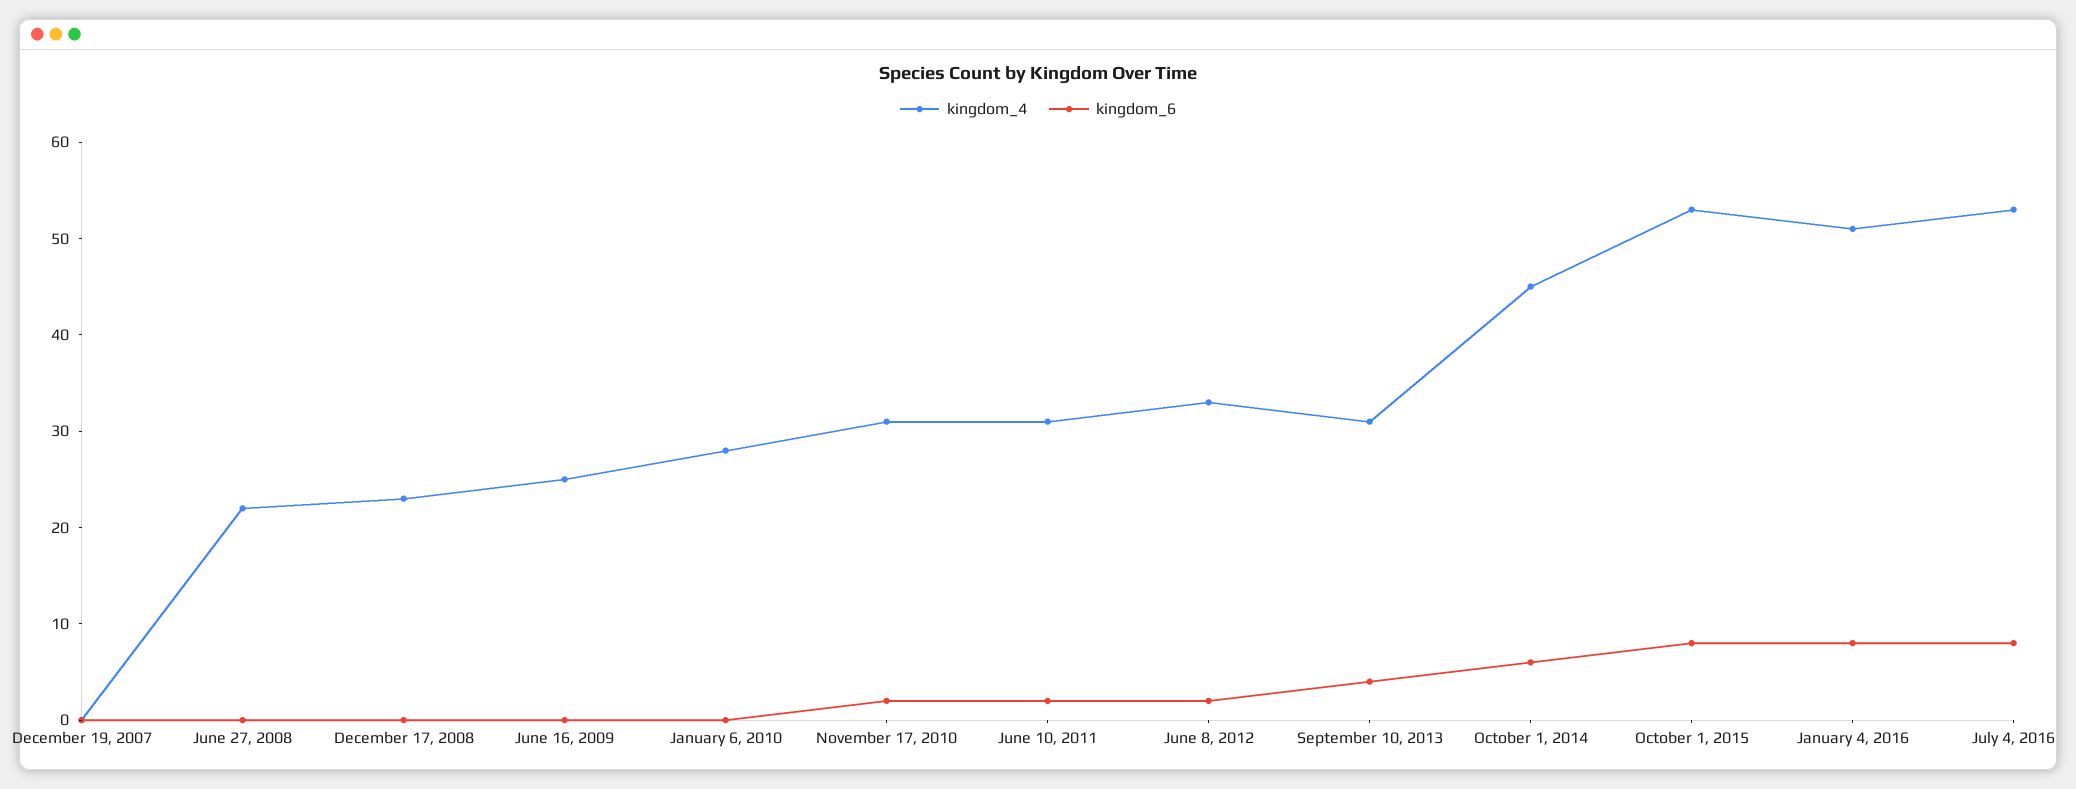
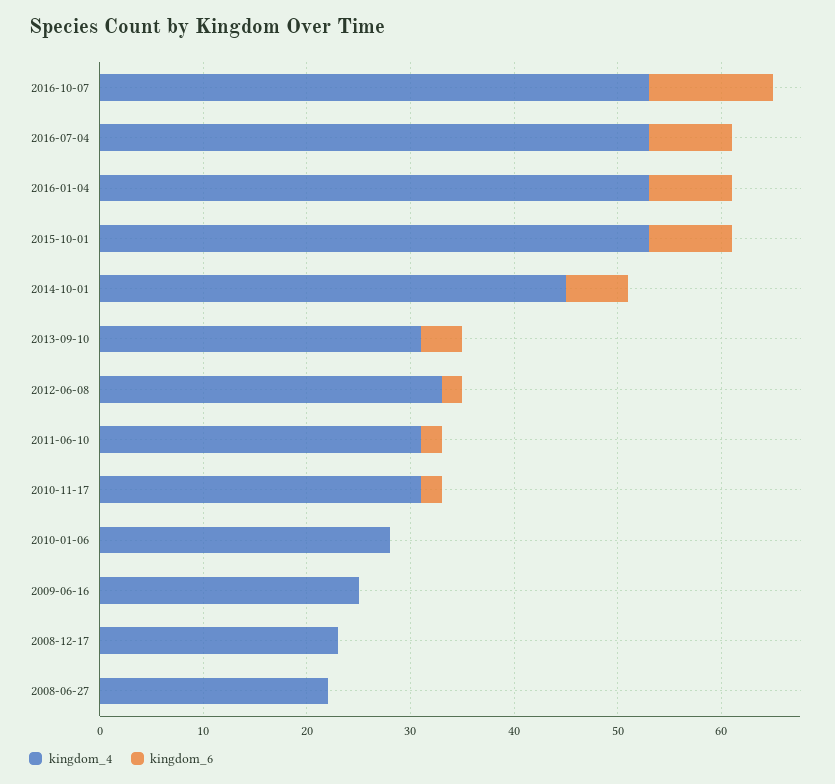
kingdom_4, December 19, 2007: 0 -> none
kingdom_6, December 19, 2007: 0 -> none
kingdom_4, January 4, 2016: 51 -> 53
kingdom_4, 2016-10-07: none -> 53
kingdom_6, 2016-10-07: none -> 12

